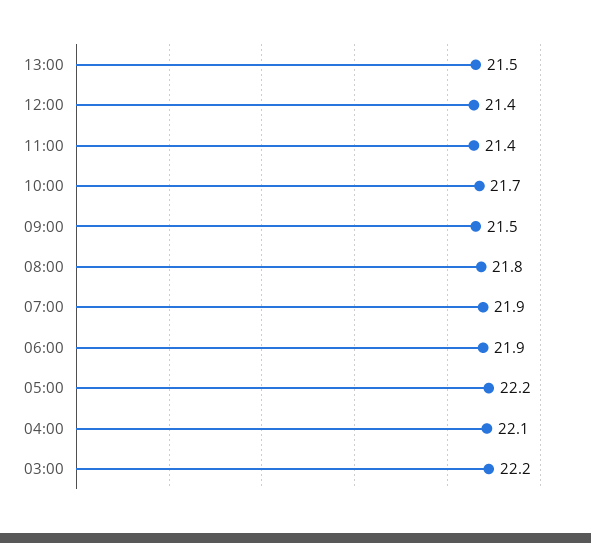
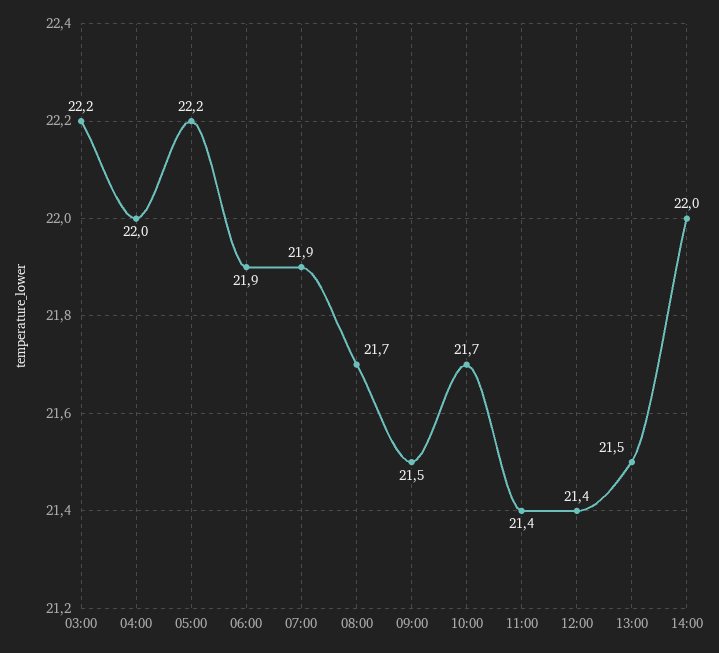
08:00: 21.8 -> 21.7
04:00: 22.1 -> 22
14:00: none -> 22

